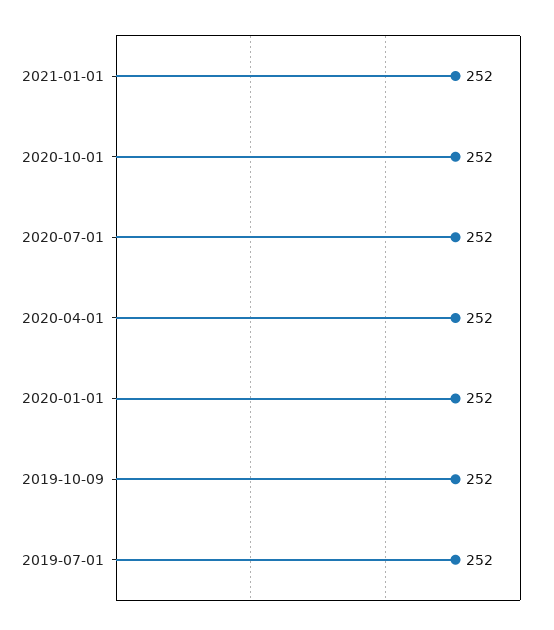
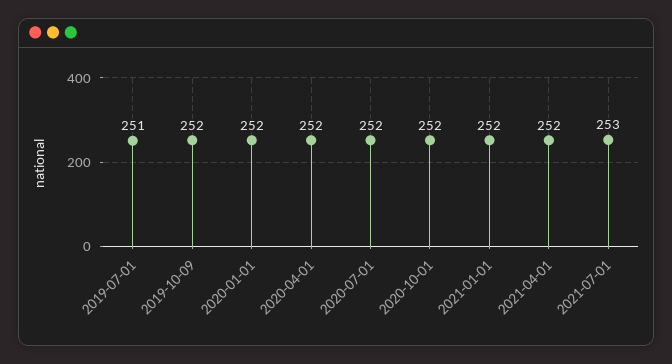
2019-07-01: 252 -> 251
2021-04-01: none -> 252
2021-07-01: none -> 253

